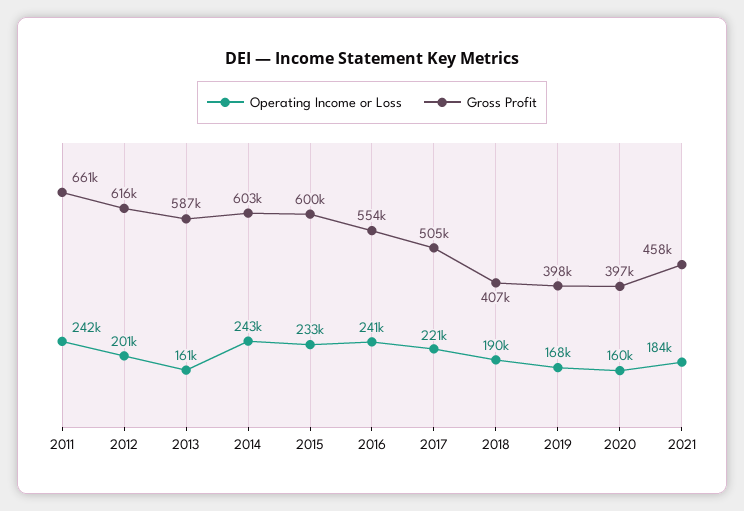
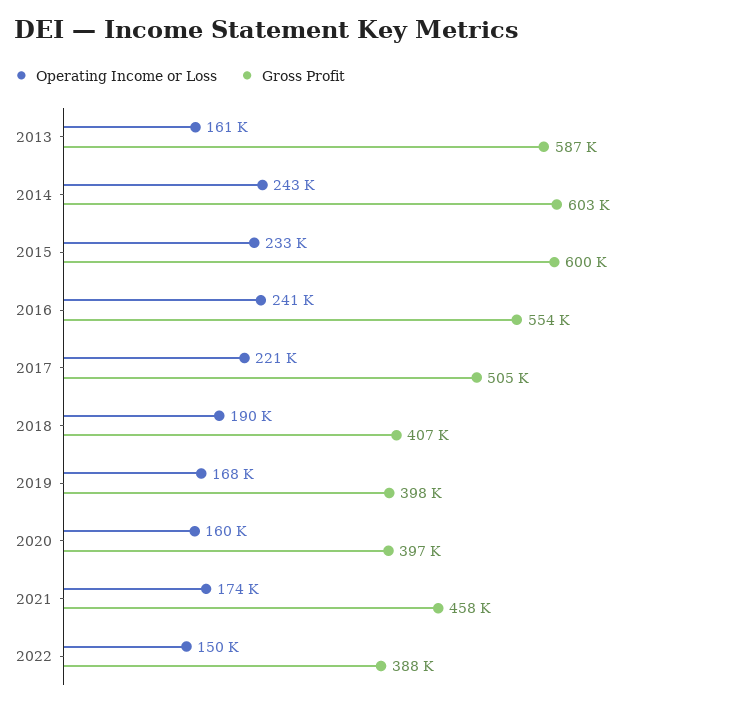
Operating Income or Loss, 2011: 242000 -> none
Gross Profit, 2011: 661000 -> none
Operating Income or Loss, 2012: 201000 -> none
Gross Profit, 2012: 616000 -> none
Operating Income or Loss, 2021: 184000 -> 174000
Operating Income or Loss, 2022: none -> 150000
Gross Profit, 2022: none -> 388000

